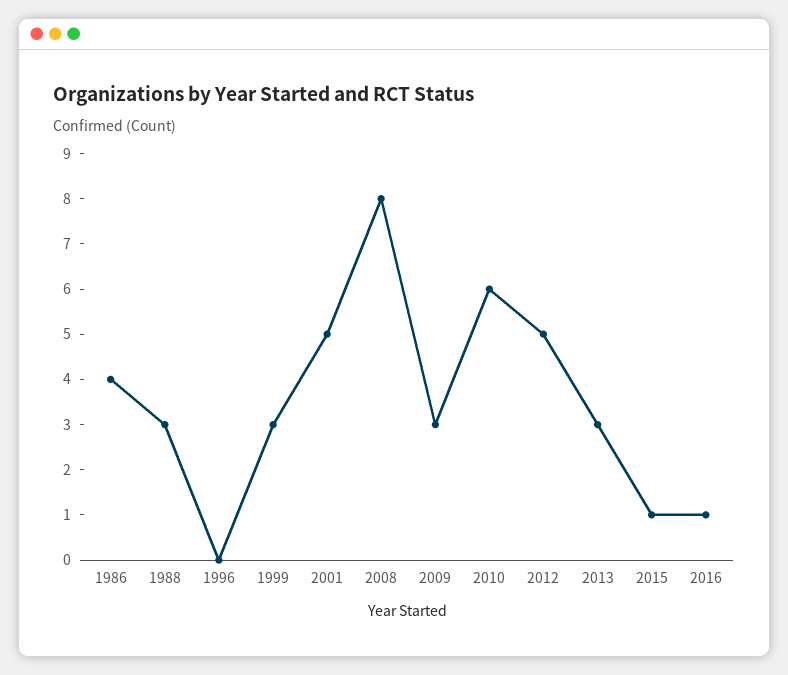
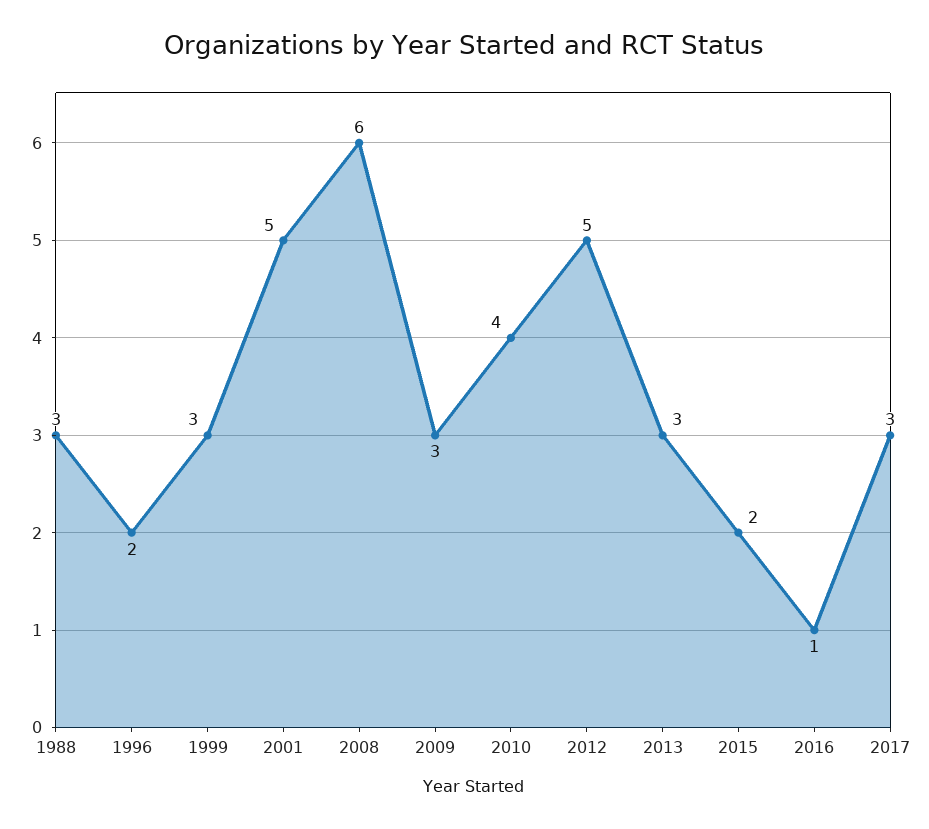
1986: 4 -> none
1996: 0 -> 2
2008: 8 -> 6
2010: 6 -> 4
2015: 1 -> 2
2017: none -> 3

